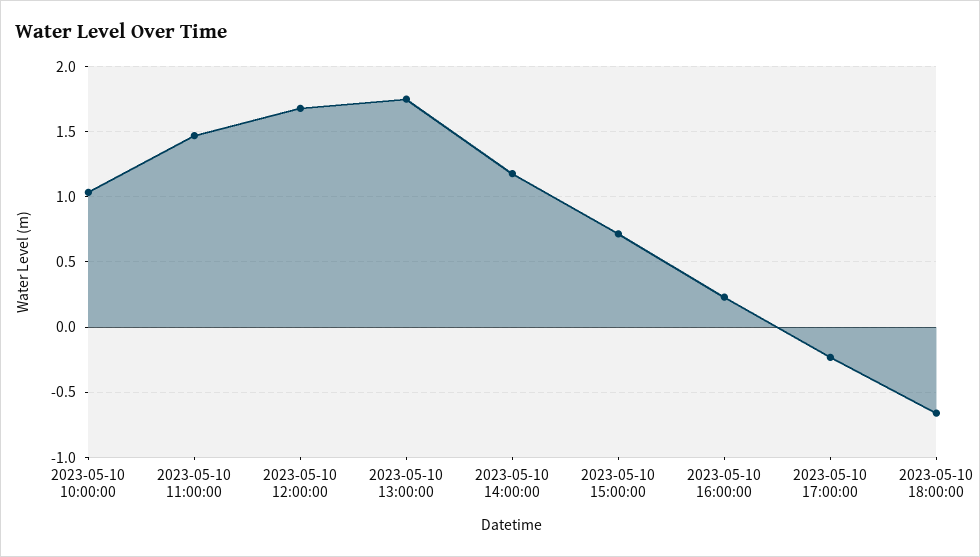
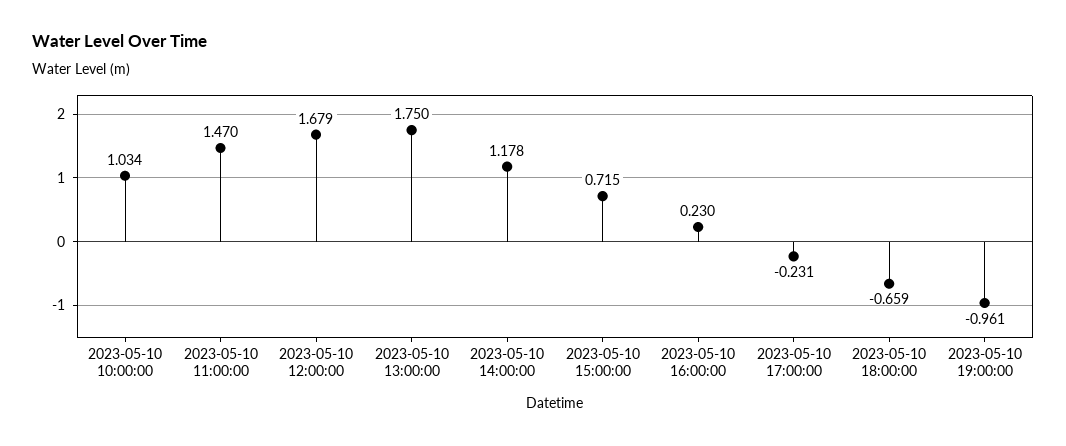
2023-05-10 19:00:00: none -> -0.961

